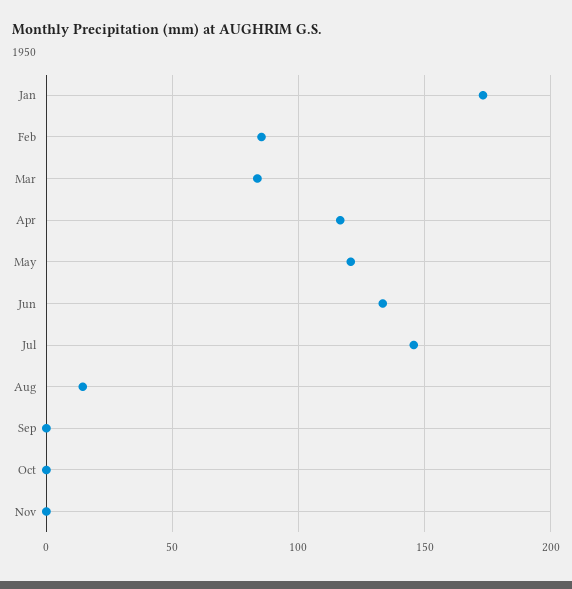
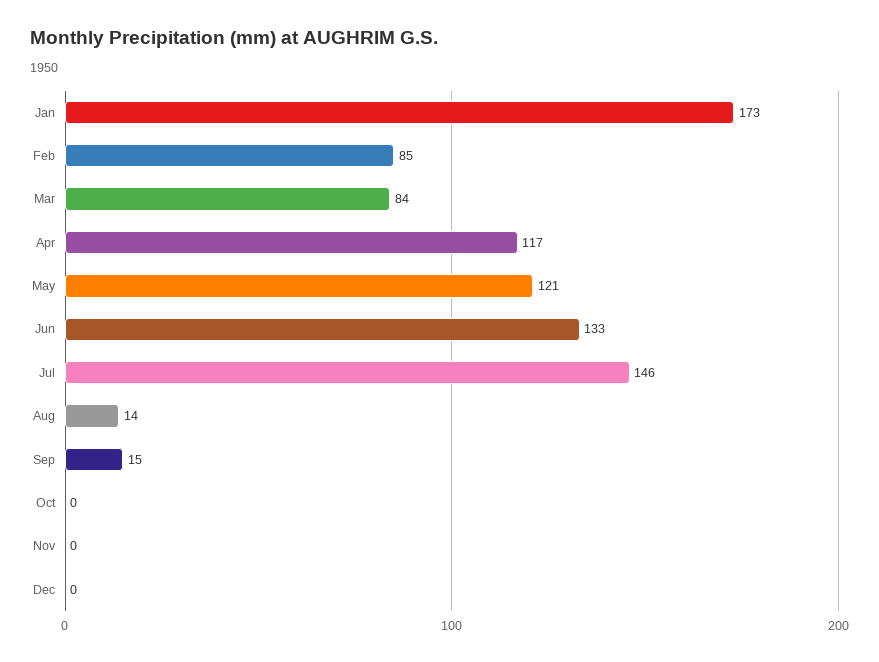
Sep: 0 -> 15
Dec: none -> 0

